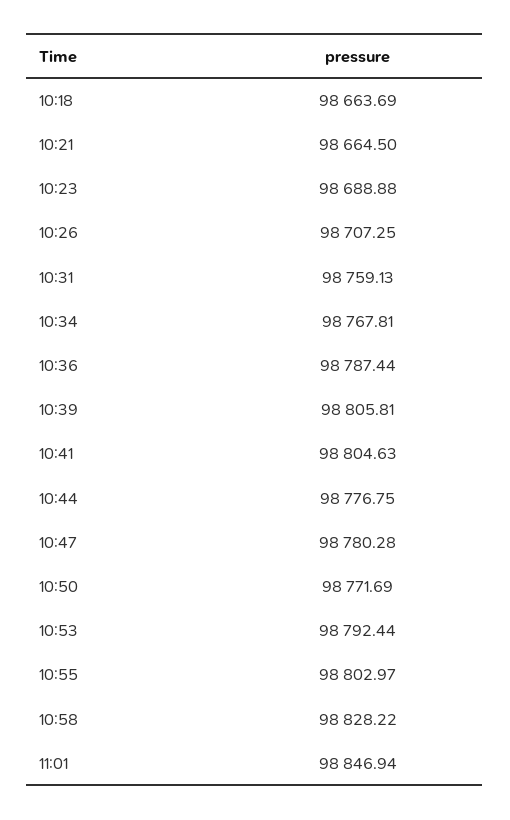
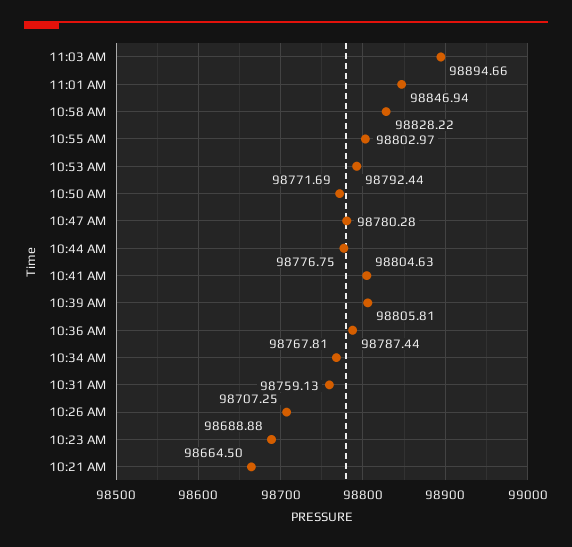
10:18: 98663.69 -> none
11:03 AM: none -> 98894.66

